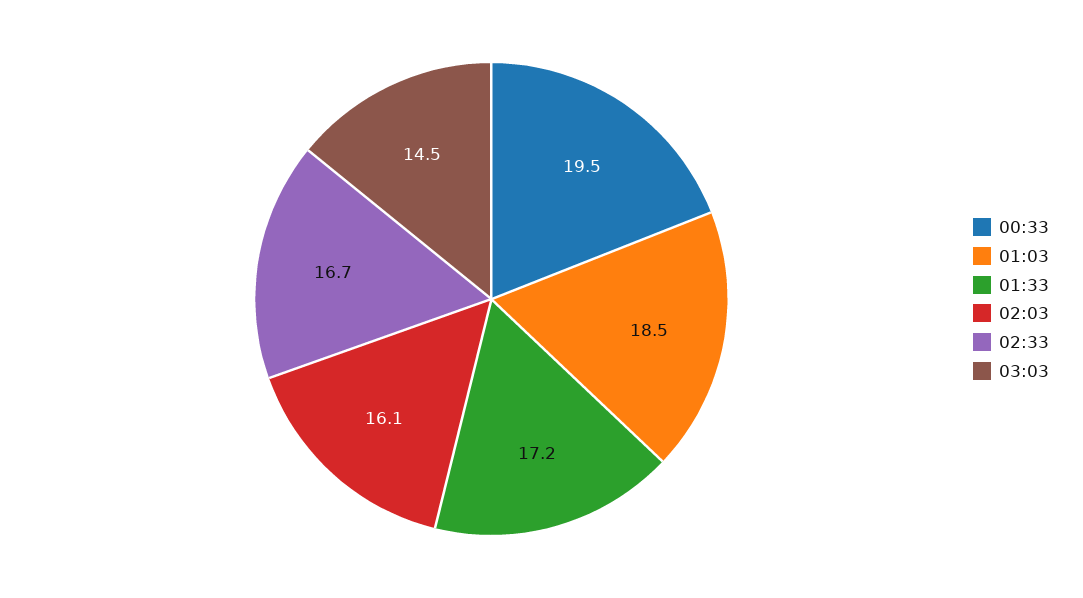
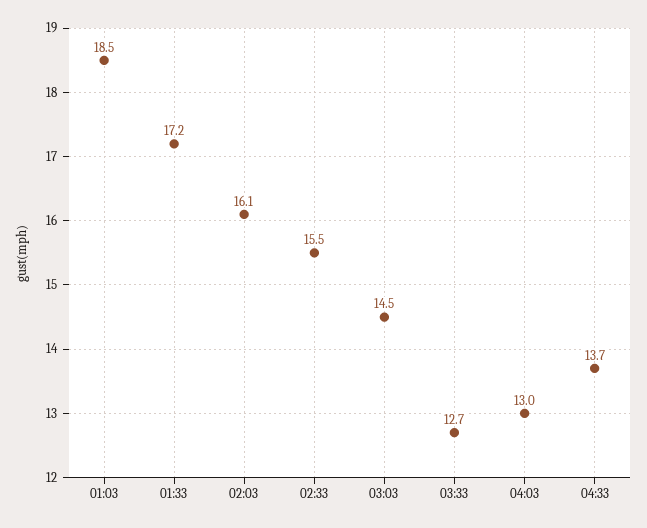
00:33: 19.5 -> none
02:33: 16.7 -> 15.5
03:33: none -> 12.7
04:03: none -> 13
04:33: none -> 13.7

